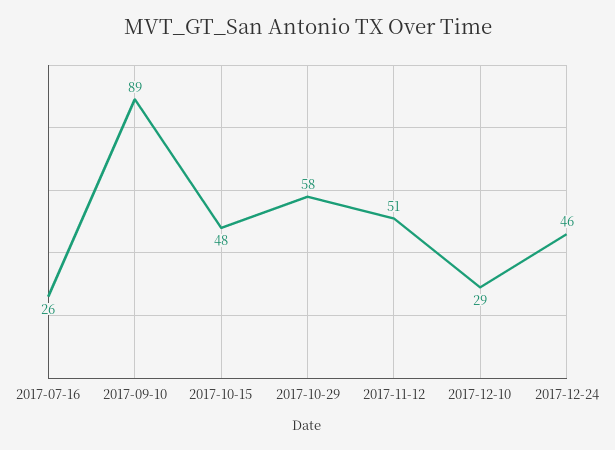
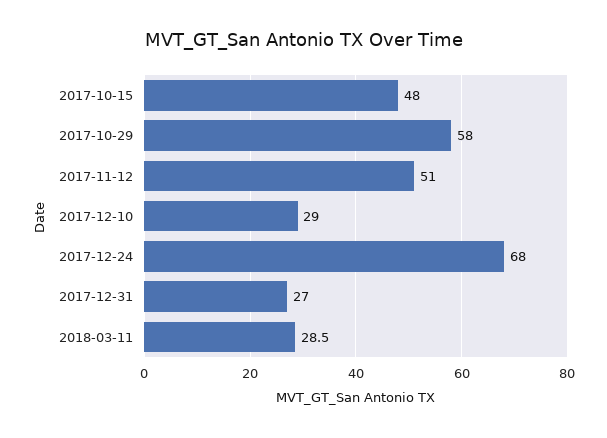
2017-07-16: 26 -> none
2017-09-10: 89 -> none
2017-12-24: 46 -> 68
2017-12-31: none -> 27
2018-03-11: none -> 28.5

